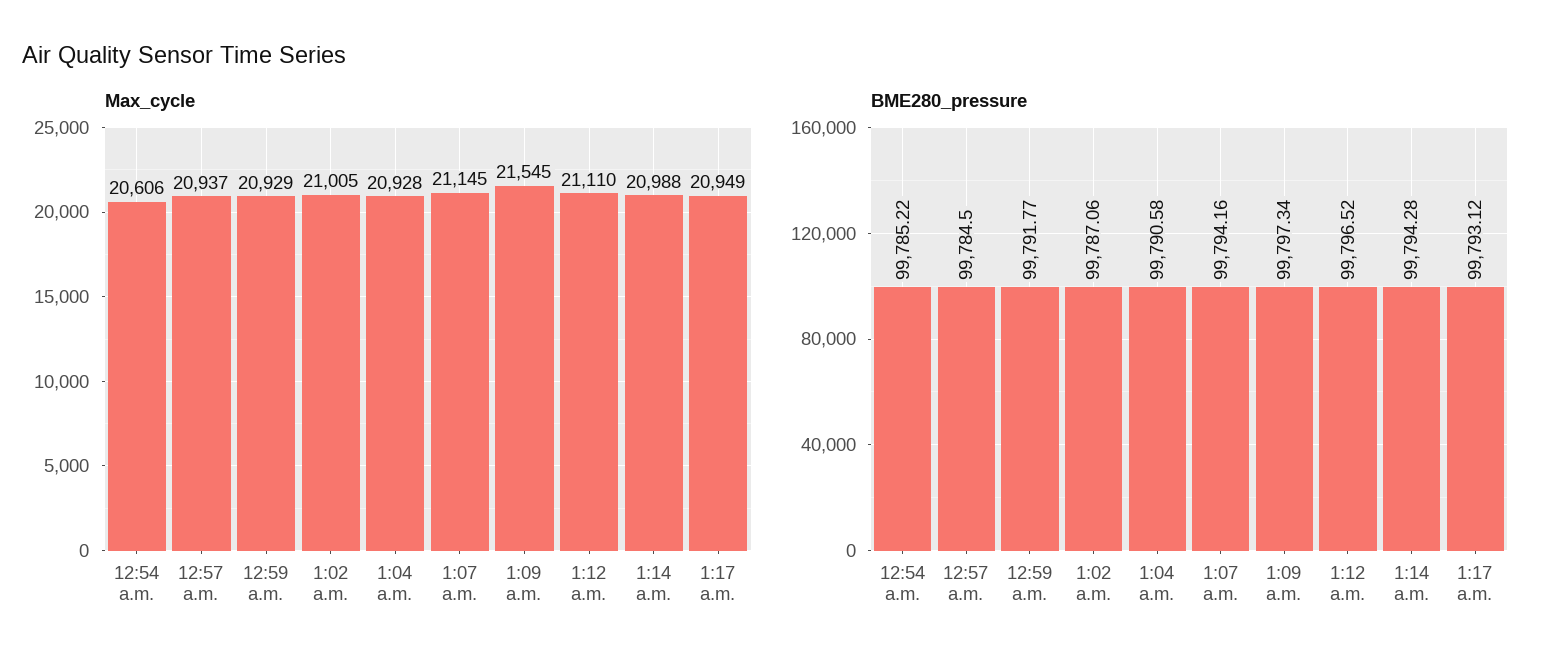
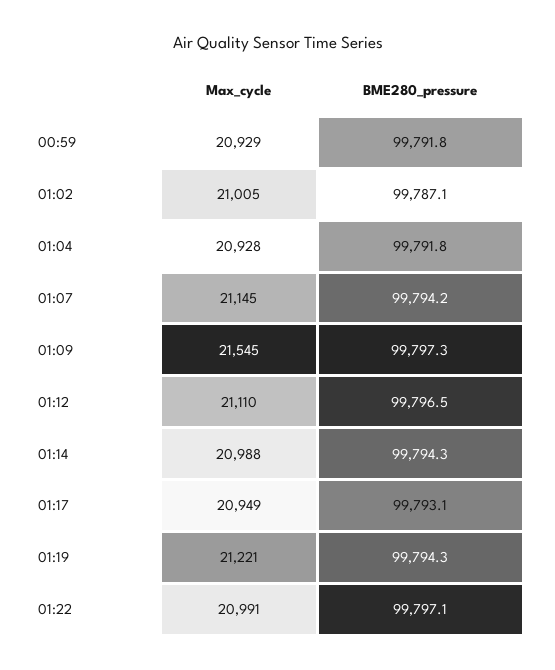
Max_cycle, 12:54 a.m.: 20606 -> none
Max_cycle, 12:57 a.m.: 20937 -> none
BME280_pressure, 12:54 a.m.: 99785.22 -> none
BME280_pressure, 12:57 a.m.: 99784.5 -> none
BME280_pressure, 1:04 a.m.: 99790.58 -> 99791.8
Max_cycle, 01:19: none -> 21221
BME280_pressure, 01:19: none -> 99794.3
Max_cycle, 01:22: none -> 20991
BME280_pressure, 01:22: none -> 99797.1

